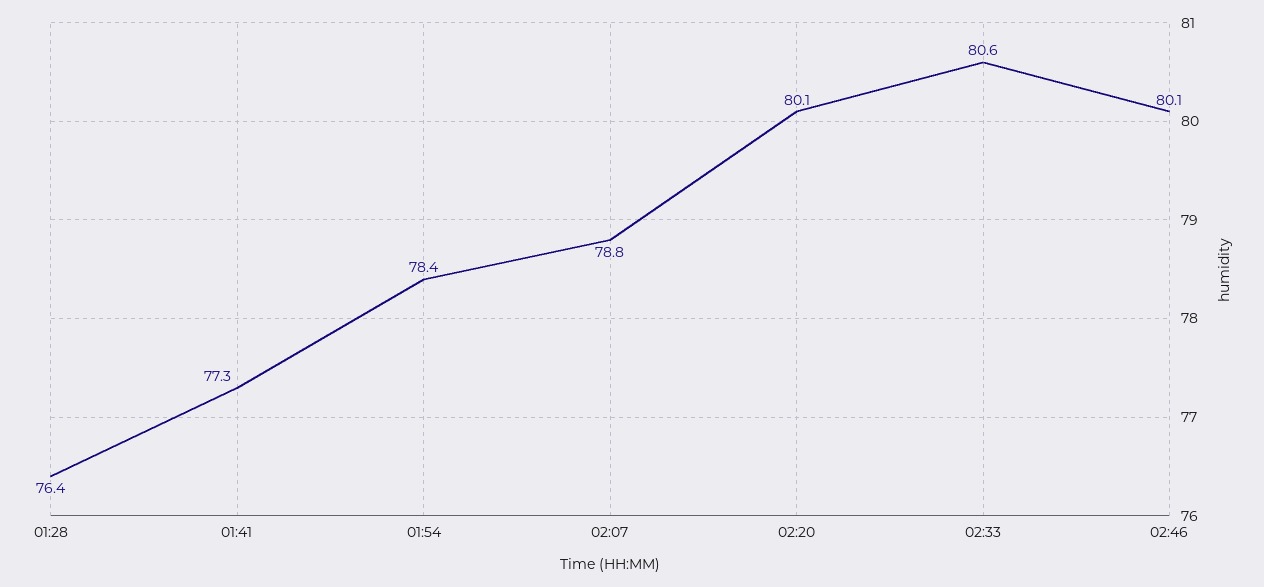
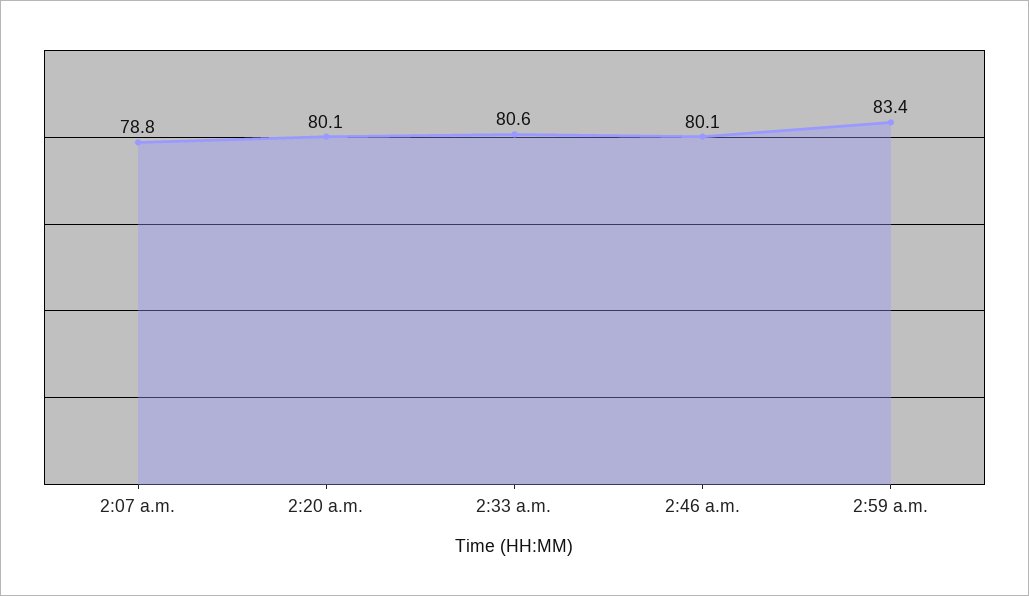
01:28: 76.4 -> none
01:41: 77.3 -> none
01:54: 78.4 -> none
2:59 a.m.: none -> 83.4

